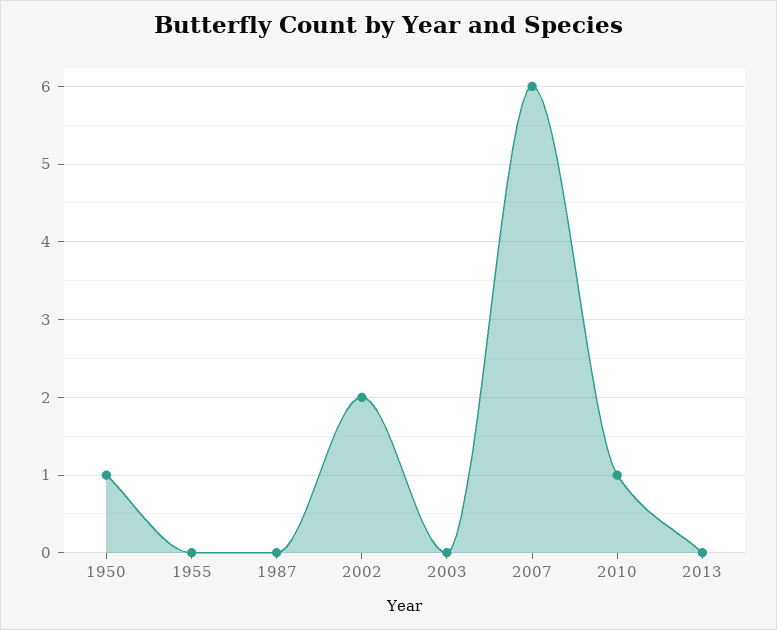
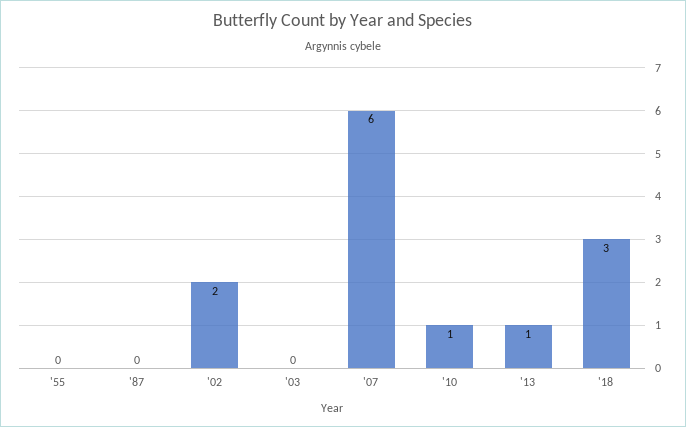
1950: 1 -> none
2013: 0 -> 1
'18: none -> 3

